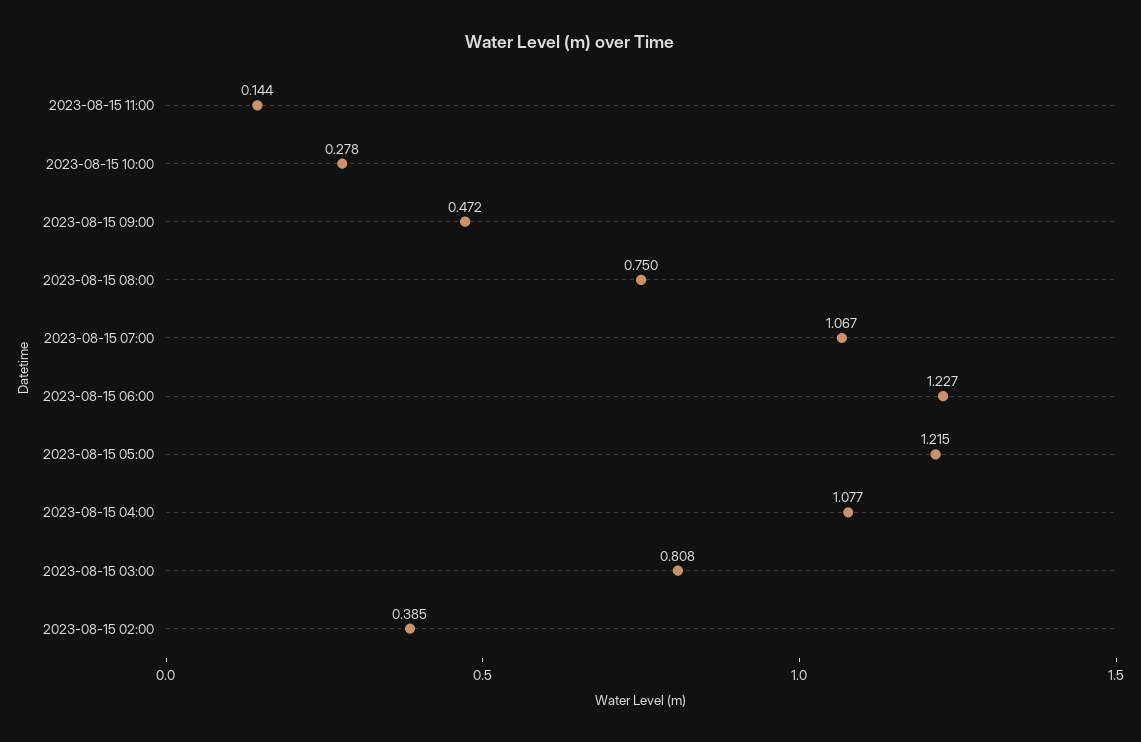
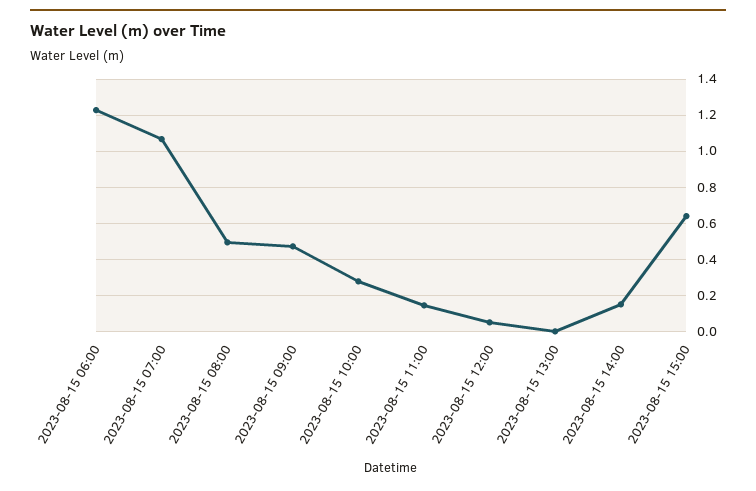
2023-08-15 08:00: 0.75 -> 0.5
2023-08-15 05:00: 1.215 -> none
2023-08-15 04:00: 1.077 -> none
2023-08-15 03:00: 0.808 -> none
2023-08-15 02:00: 0.385 -> none
2023-08-15 12:00: none -> 0.05
2023-08-15 13:00: none -> 0
2023-08-15 14:00: none -> 0.15
2023-08-15 15:00: none -> 0.65

